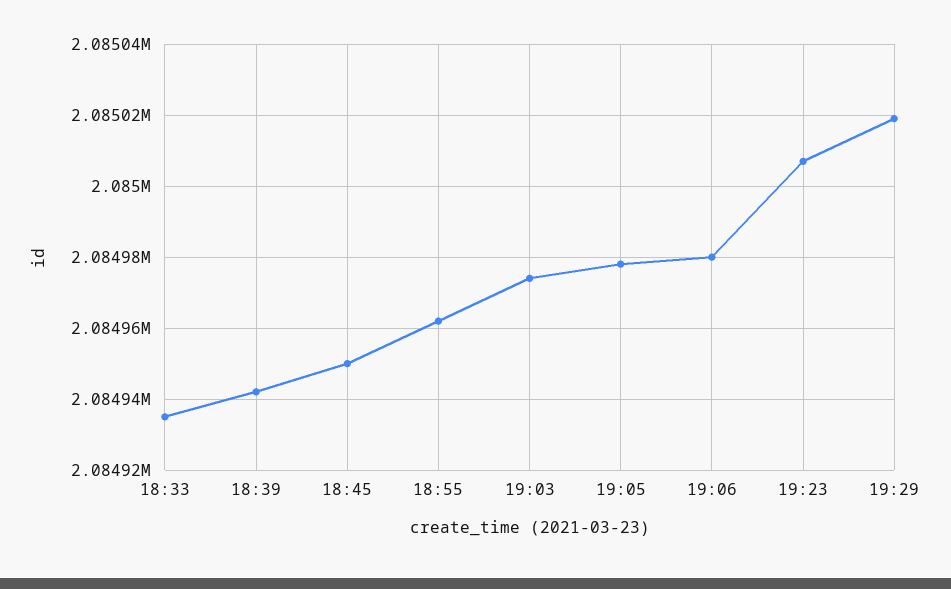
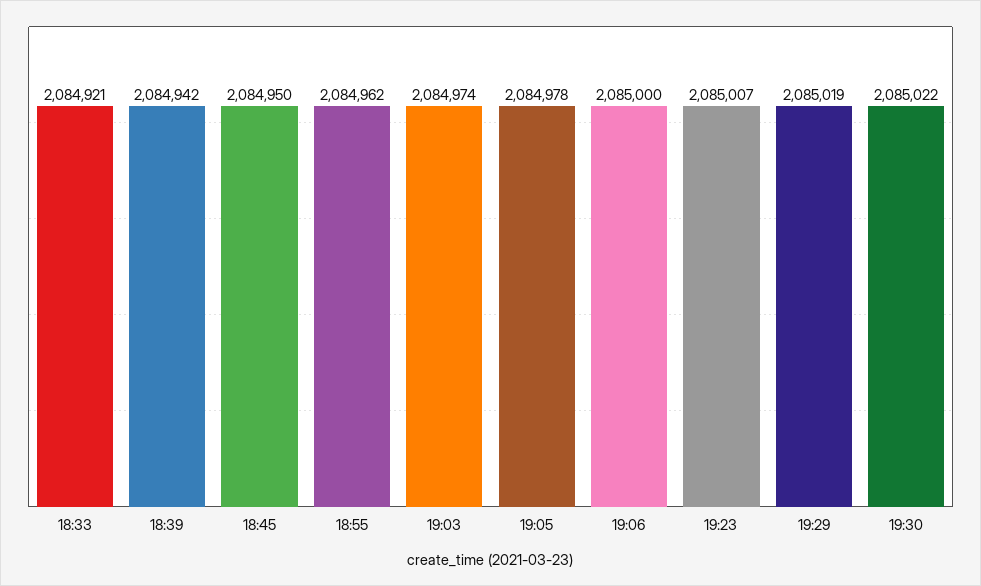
18:33: 2084935 -> 2084921
19:06: 2084980 -> 2085000
19:30: none -> 2085022

